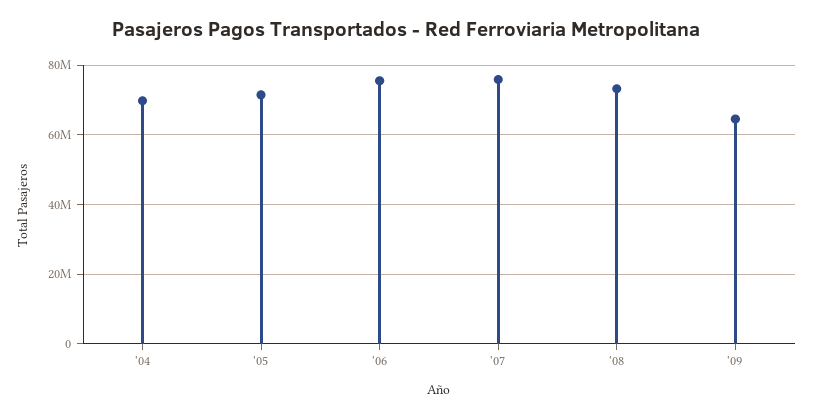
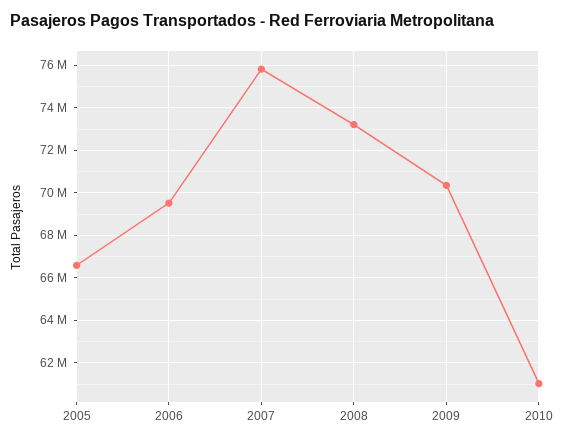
'04: 70000000 -> none
'05: 72000000 -> 66500000
'06: 76000000 -> 69500000
'09: 64000000 -> 70500000
2010: none -> 61000000

